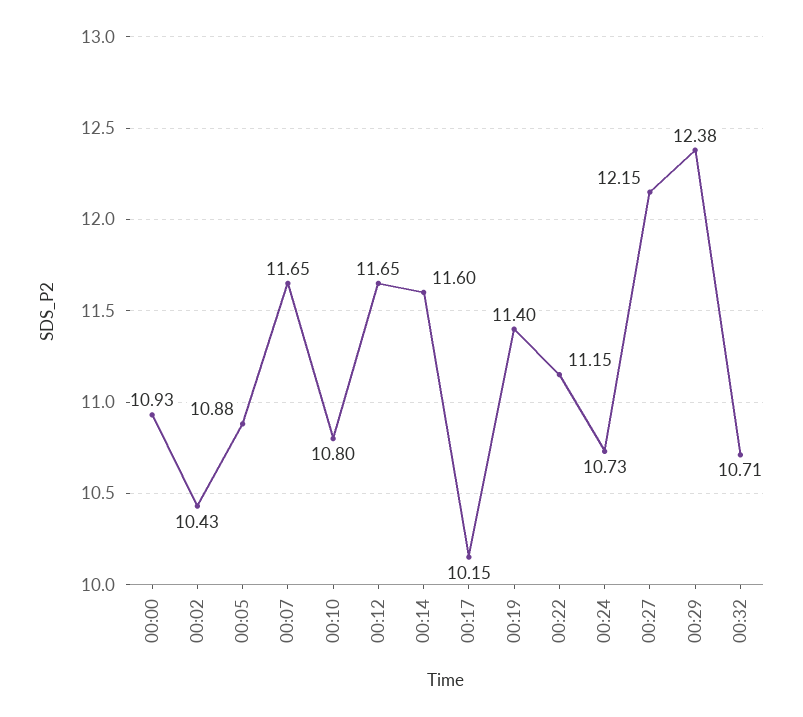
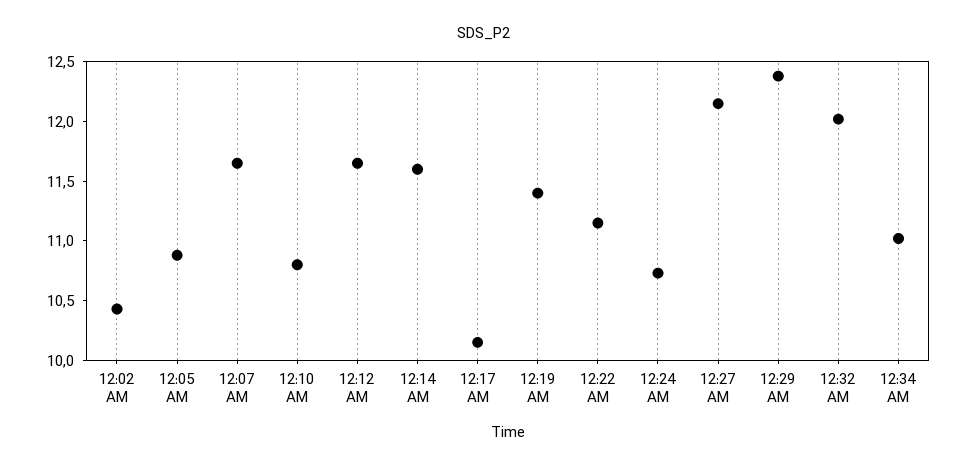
00:00: 10.93 -> none
00:32: 10.71 -> 12
12:34 AM: none -> 11

